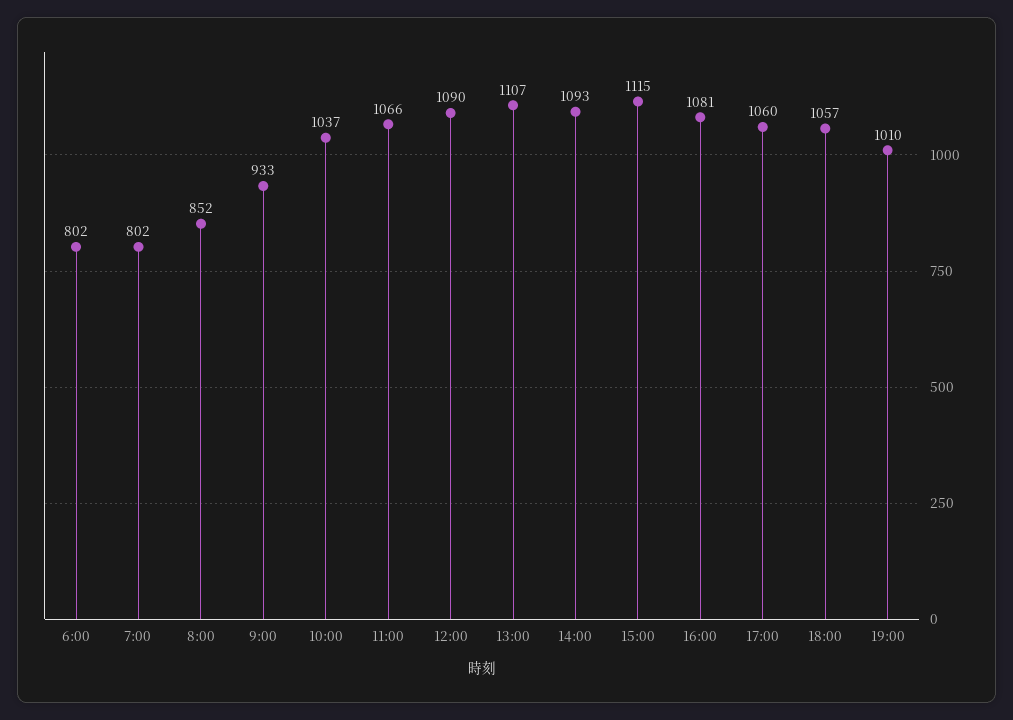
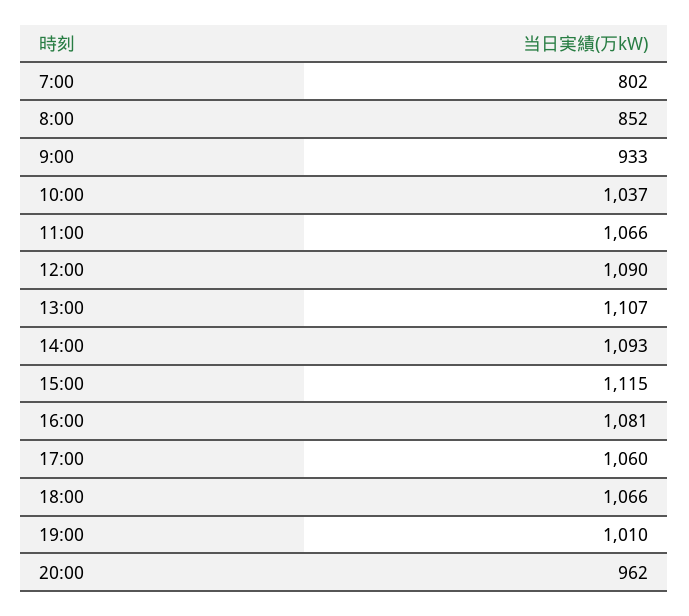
6:00: 802 -> none
18:00: 1057 -> 1066
20:00: none -> 962

